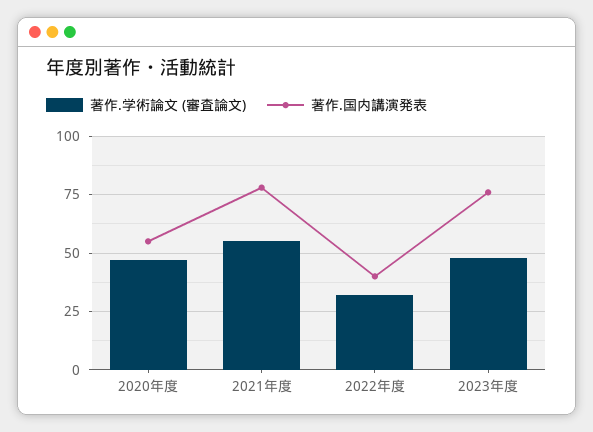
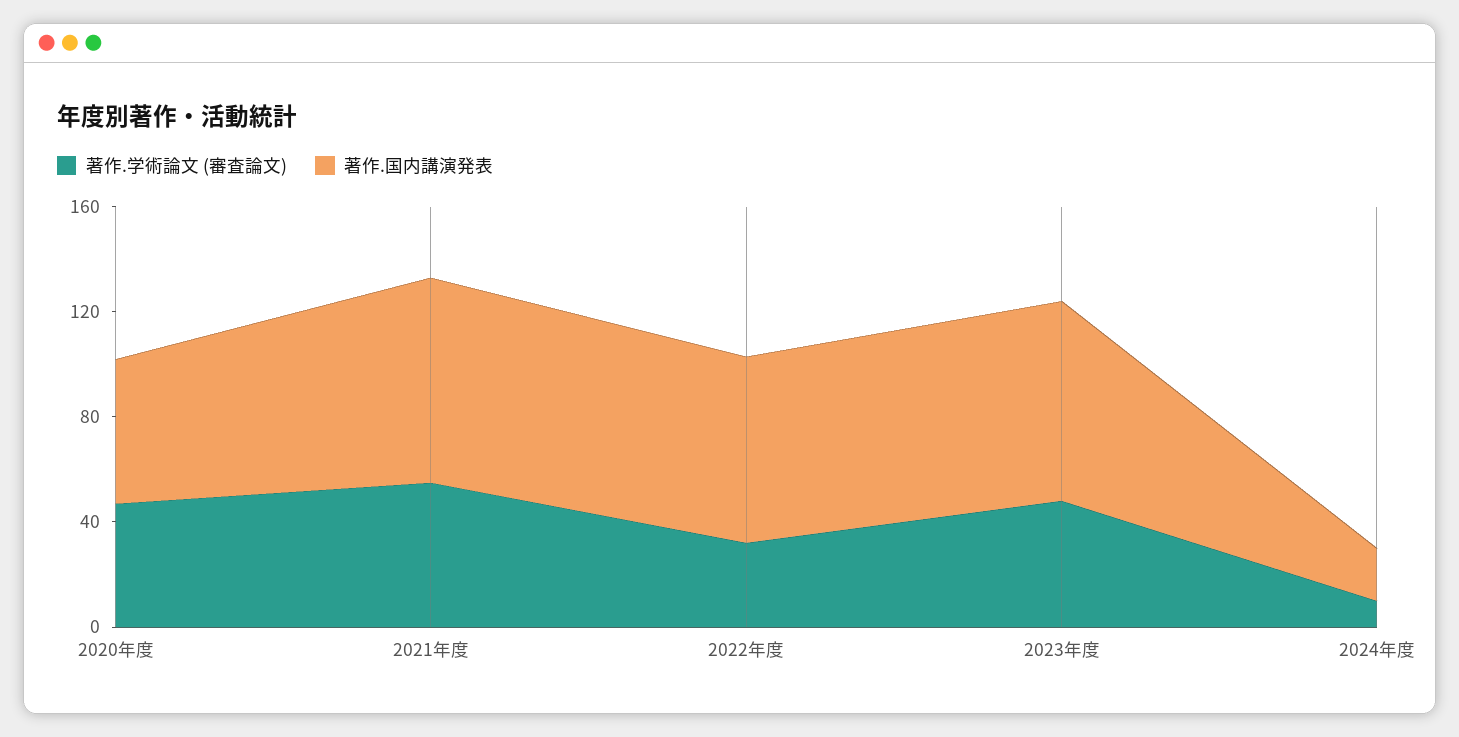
著作.国内講演発表, 2022年度: 40 -> 70
著作.学術論文 (審査論文), 2024年度: none -> 10
著作.国内講演発表, 2024年度: none -> 20

